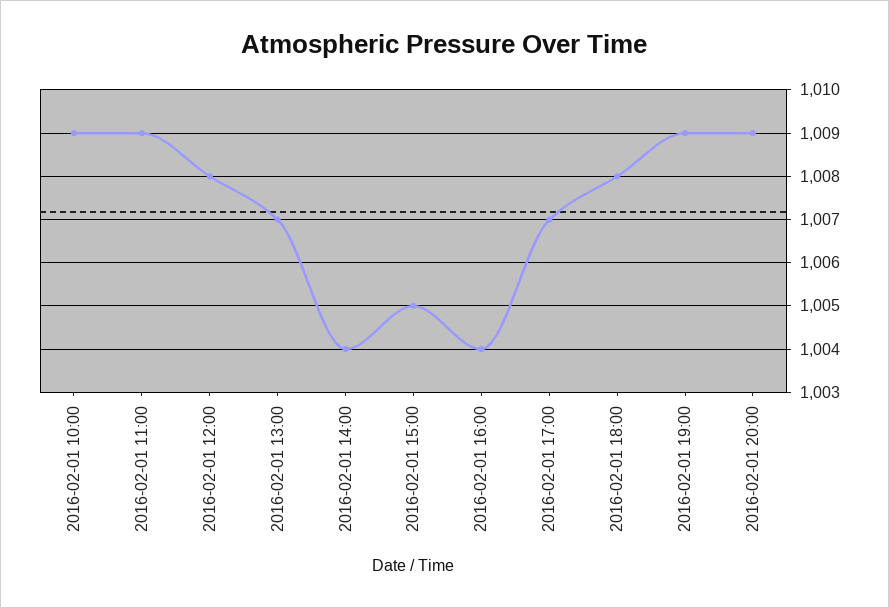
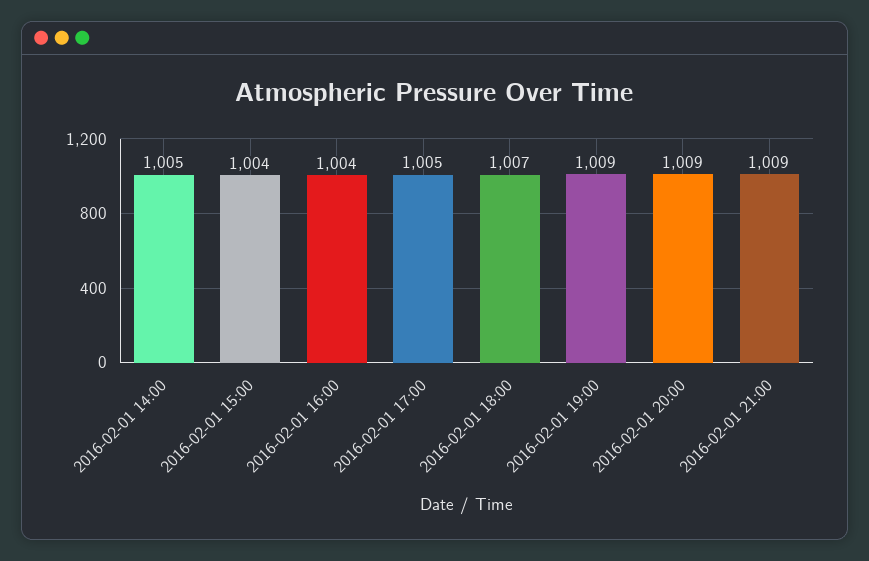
2016-02-01 10:00: 1009 -> none
2016-02-01 11:00: 1009 -> none
2016-02-01 12:00: 1008 -> none
2016-02-01 13:00: 1007 -> none
2016-02-01 14:00: 1004 -> 1005
2016-02-01 15:00: 1005 -> 1004
2016-02-01 17:00: 1007 -> 1005
2016-02-01 18:00: 1008 -> 1007
2016-02-01 21:00: none -> 1009

